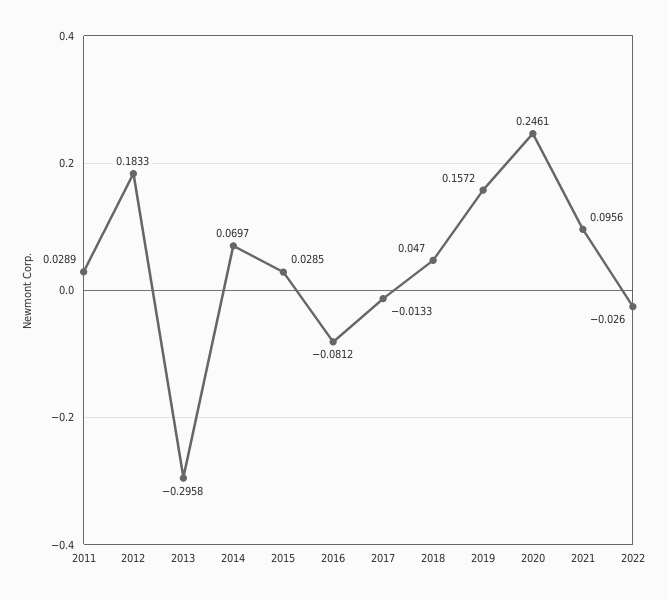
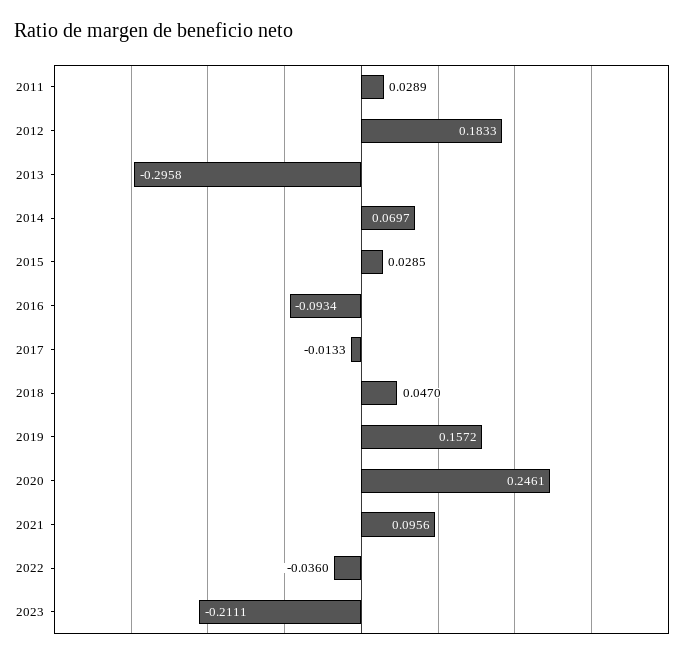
2016: -0.0812 -> -0.0934
2022: -0.026 -> -0.036
2023: none -> -0.2111

